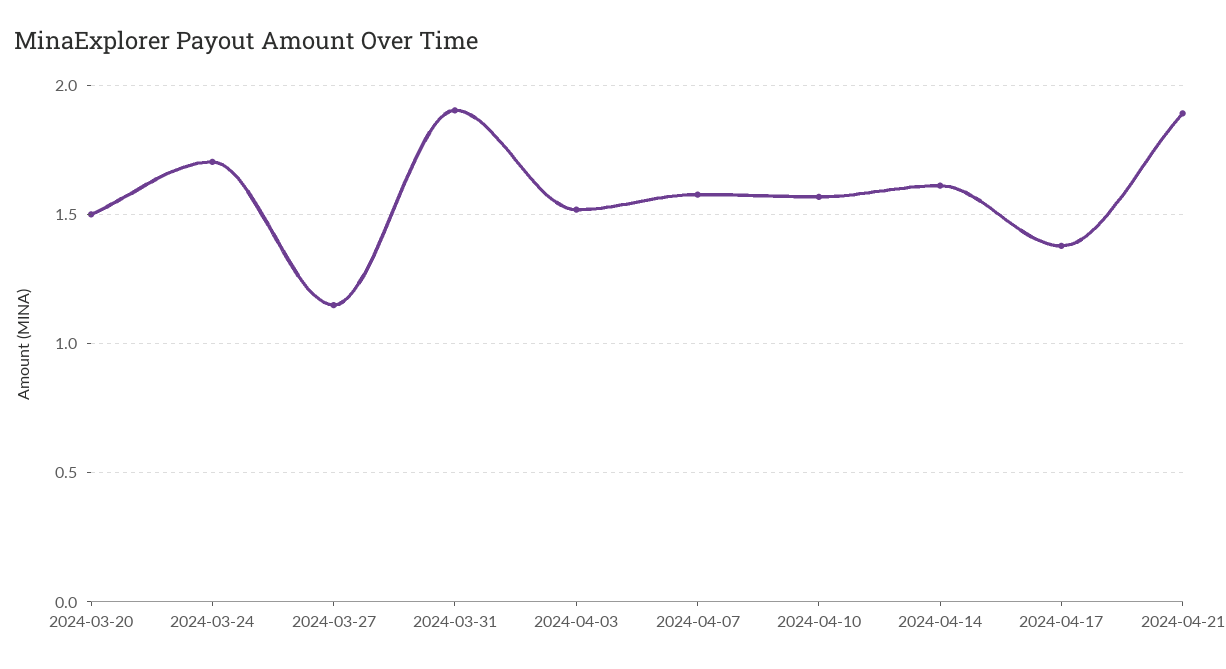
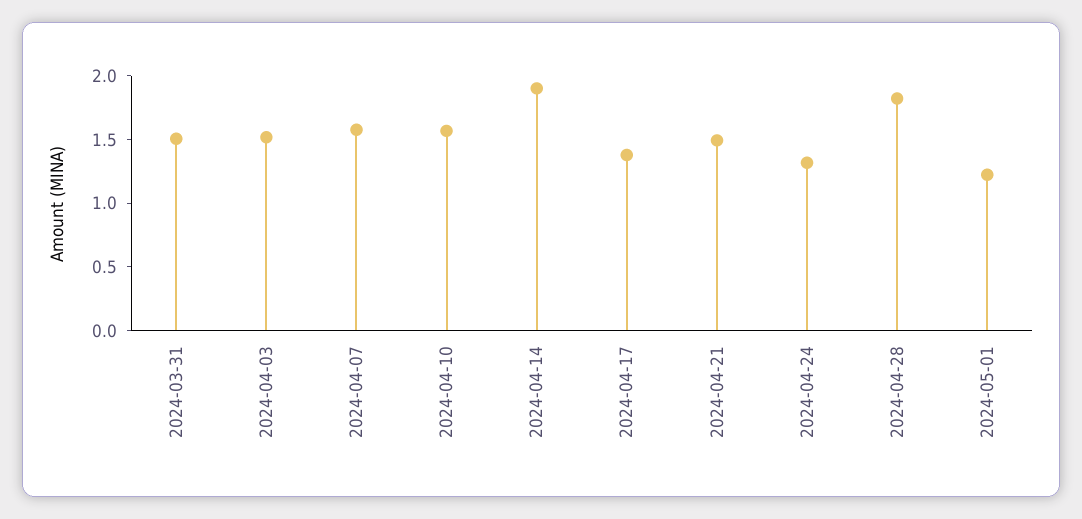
2024-03-20: 1.5 -> none
2024-03-24: 1.7 -> none
2024-03-27: 1.15 -> none
2024-03-31: 1.9 -> 1.5
2024-04-14: 1.6 -> 1.9
2024-04-21: 1.9 -> 1.5
2024-04-24: none -> 1.3
2024-04-28: none -> 1.8
2024-05-01: none -> 1.2

